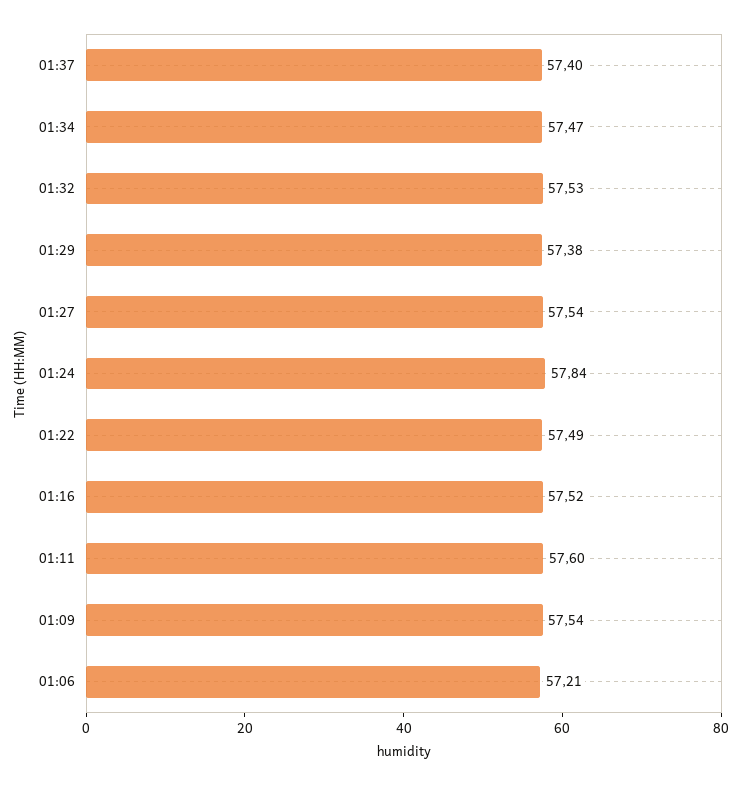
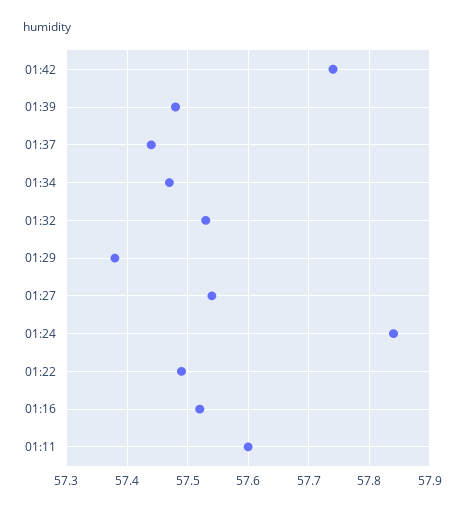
01:37: 57.4 -> 57.44
01:09: 57.54 -> none
01:06: 57.21 -> none
01:42: none -> 57.74
01:39: none -> 57.48

